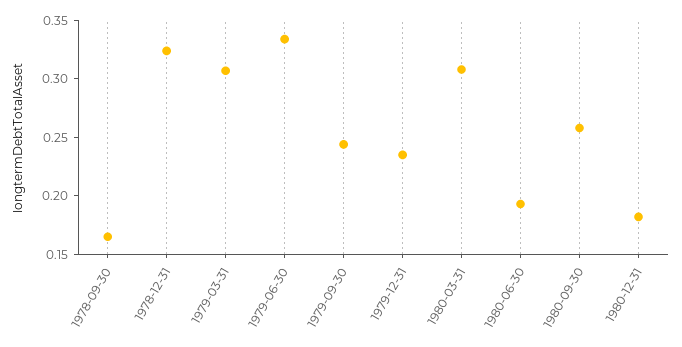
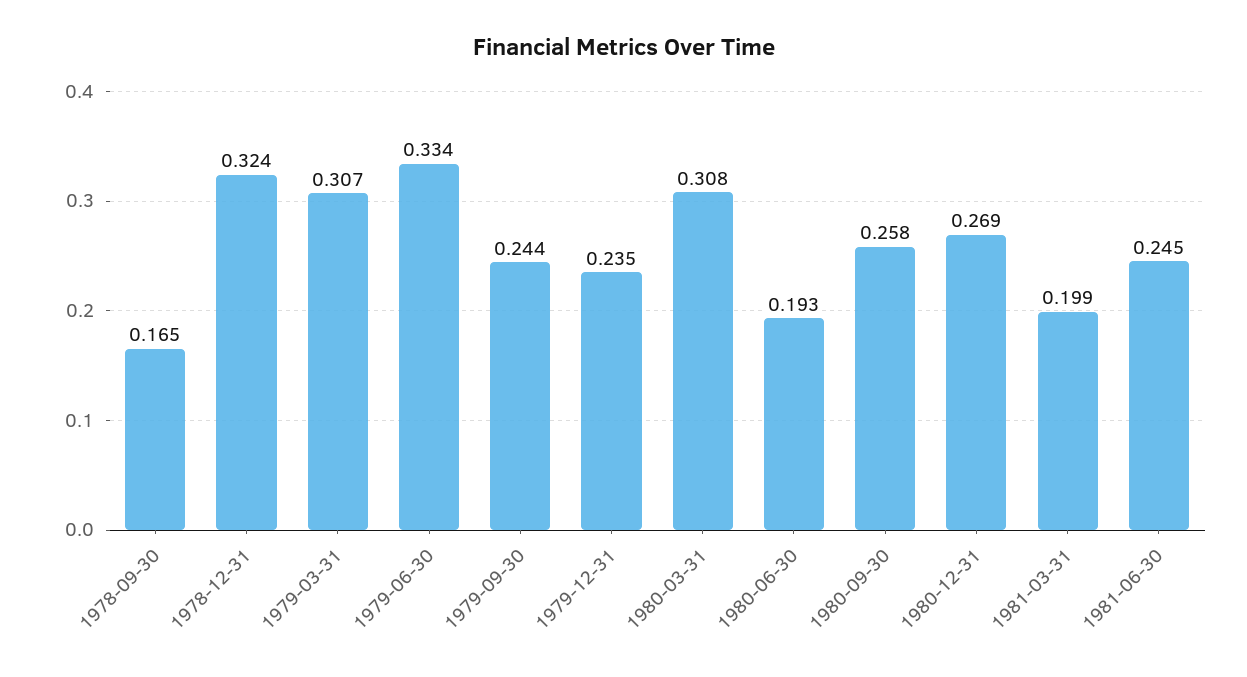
1980-12-31: 0.18 -> 0.269
1981-03-31: none -> 0.199
1981-06-30: none -> 0.245

